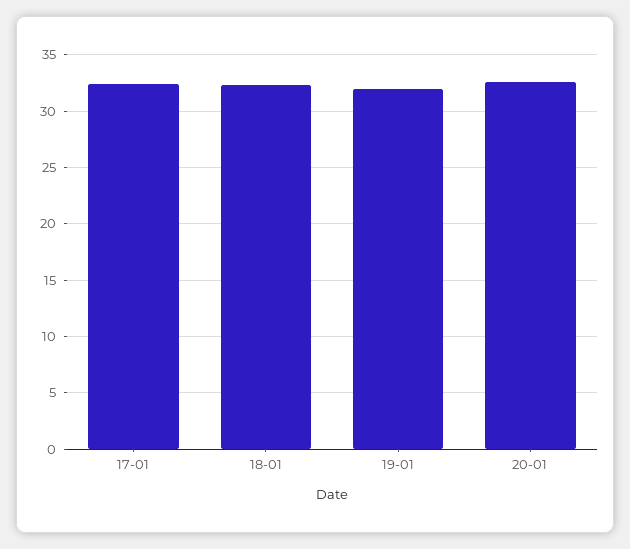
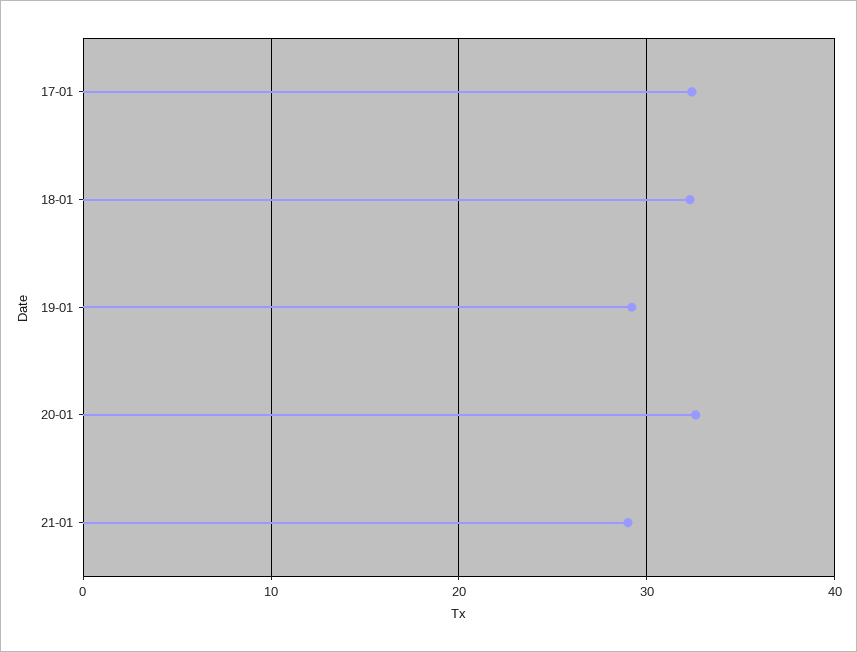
19-01: 32 -> 29
21-01: none -> 29

